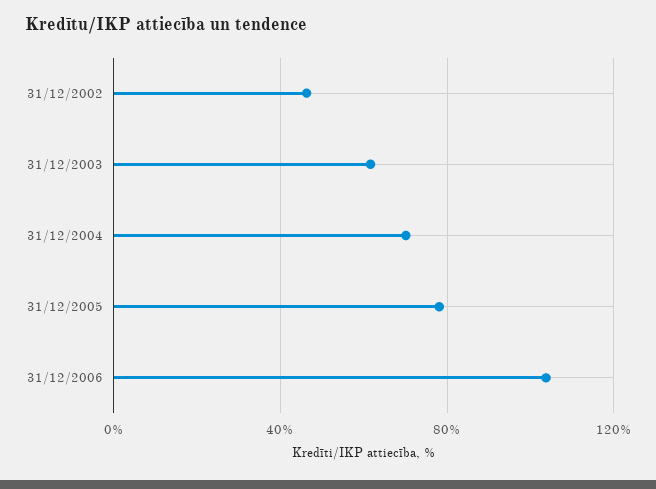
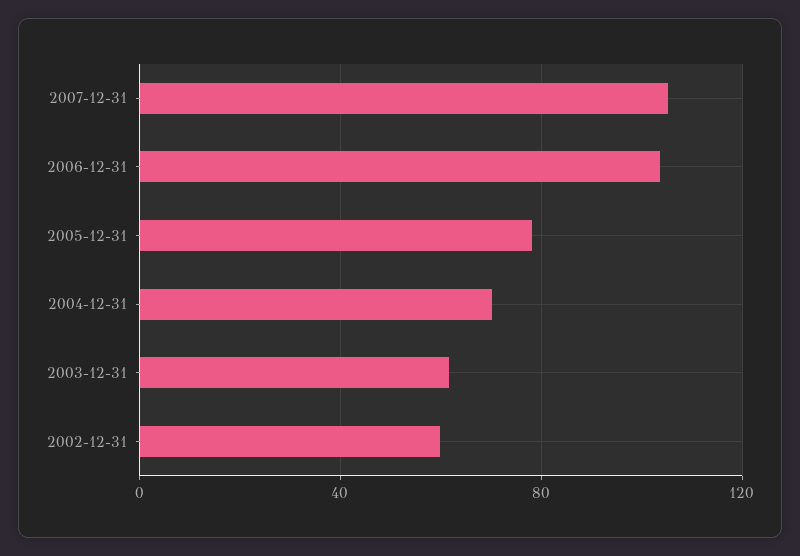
31/12/2002: 45 -> 60
2007-12-31: none -> 105

